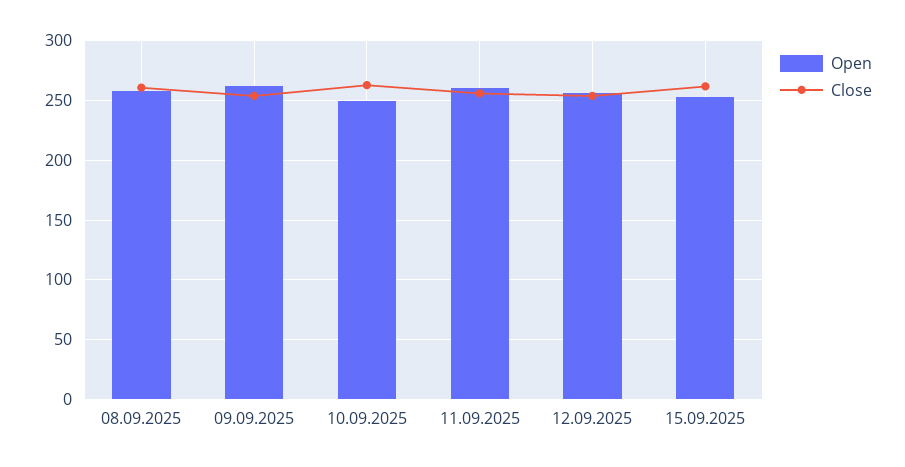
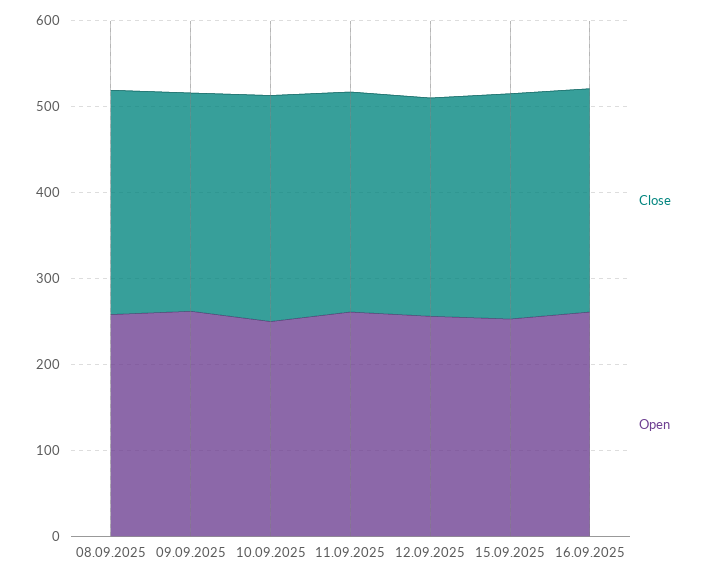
Close, 16.09.2025: none -> 260
Open, 16.09.2025: none -> 260

